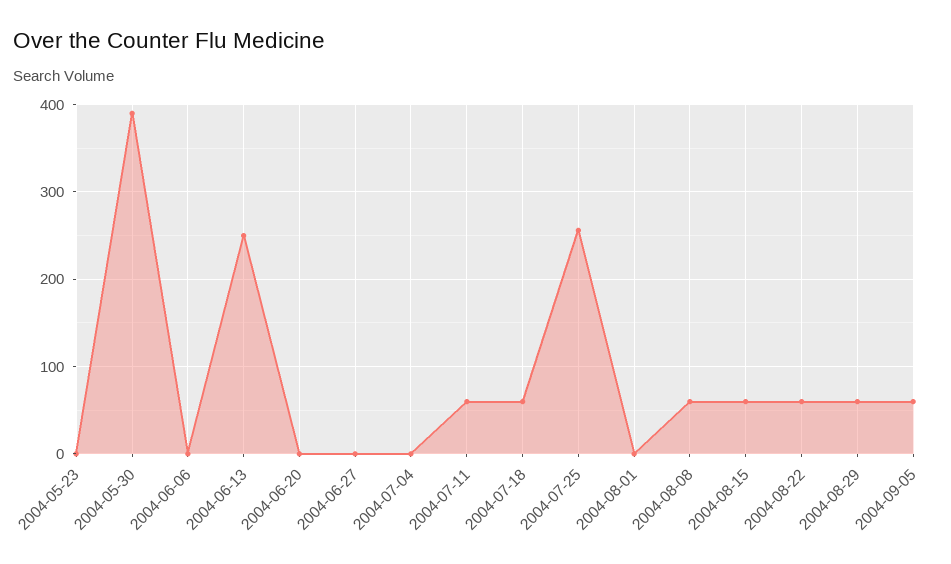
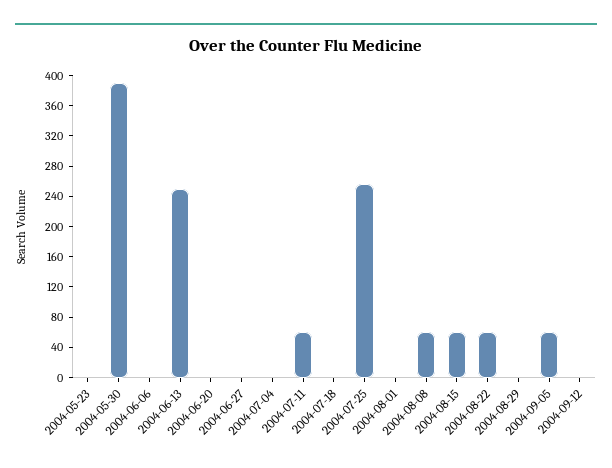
2004-07-18: 60 -> 0
2004-08-29: 60 -> 0
2004-09-12: none -> 0

